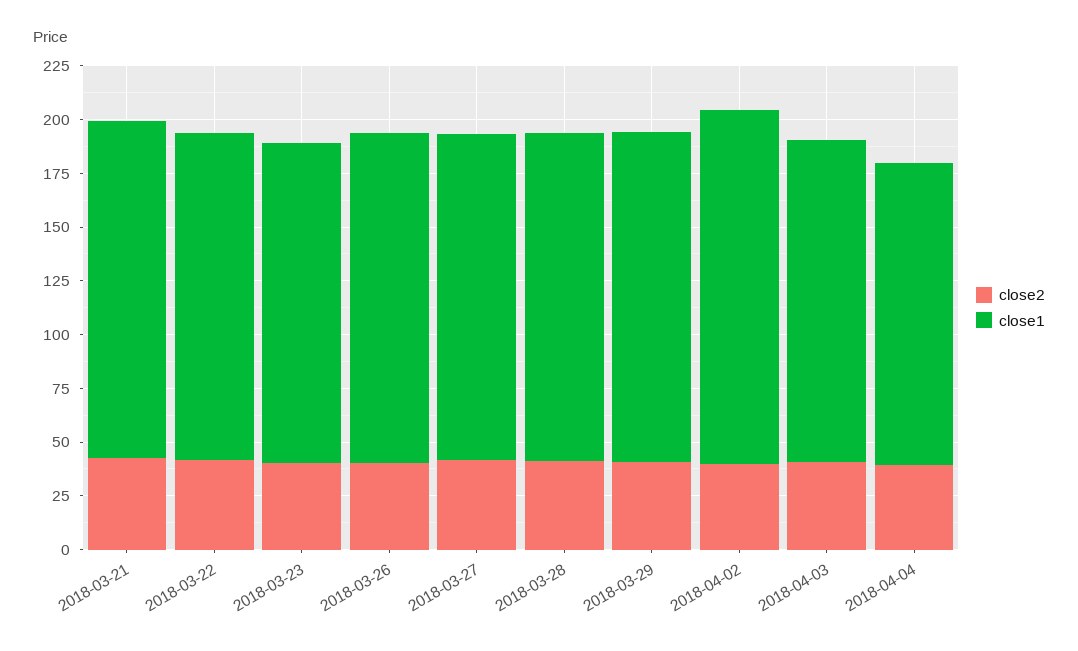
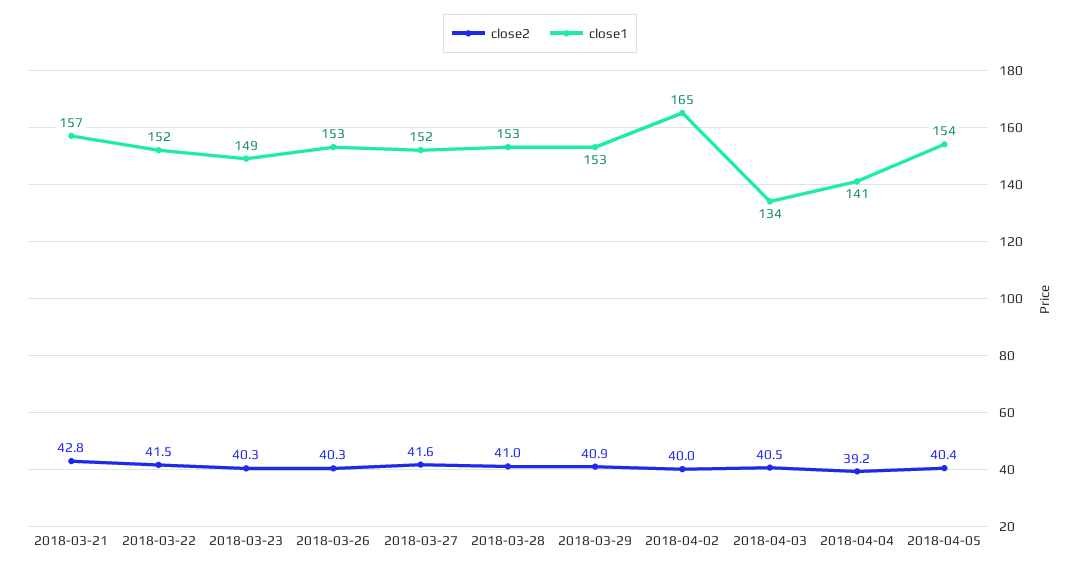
close1, 2018-04-03: 150 -> 134
close2, 2018-04-05: none -> 40.4
close1, 2018-04-05: none -> 154

